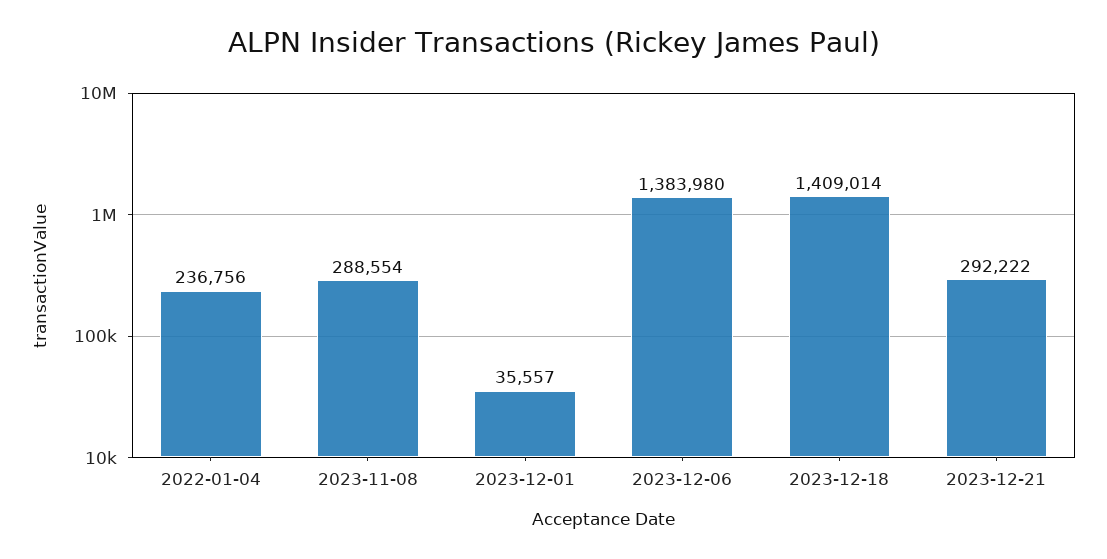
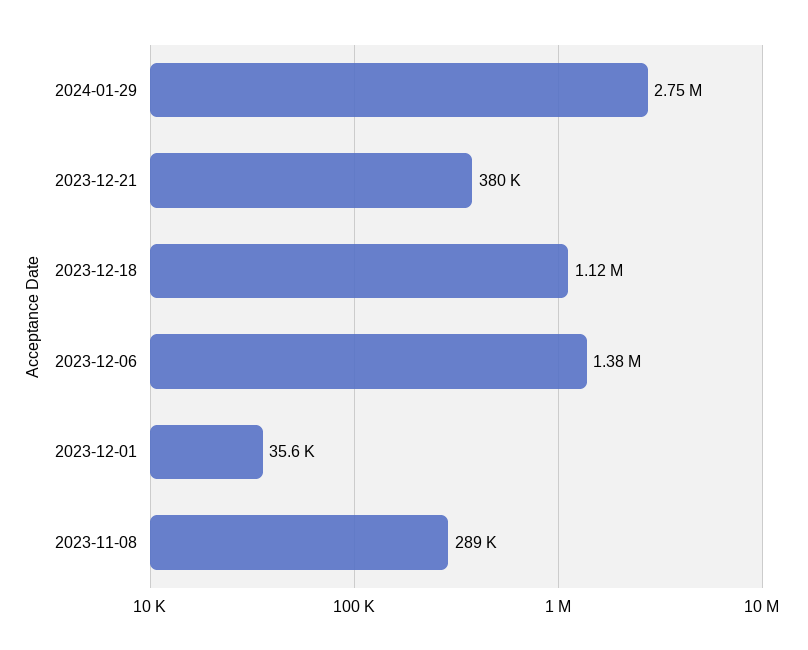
2022-01-04: 236756 -> none
2023-12-18: 1409014 -> 1120000
2023-12-21: 292222 -> 380000
2024-01-29: none -> 2750000

